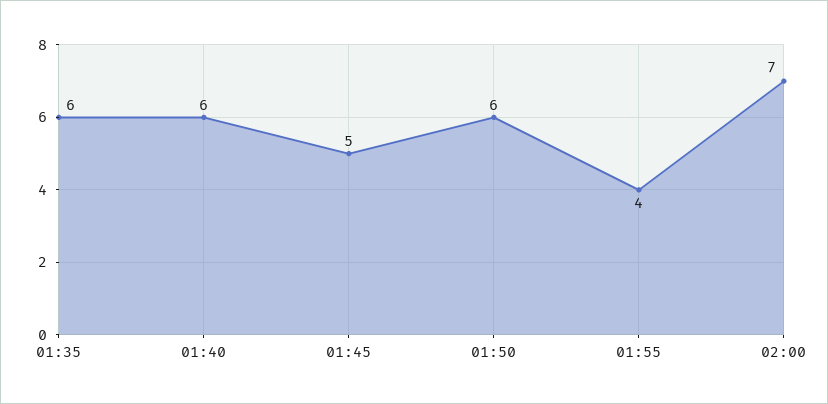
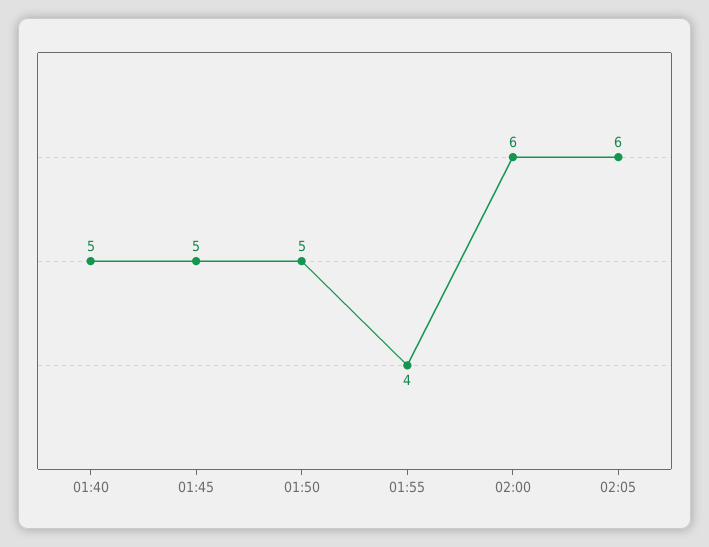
01:35: 6 -> none
01:40: 6 -> 5
01:50: 6 -> 5
02:00: 7 -> 6
02:05: none -> 6

